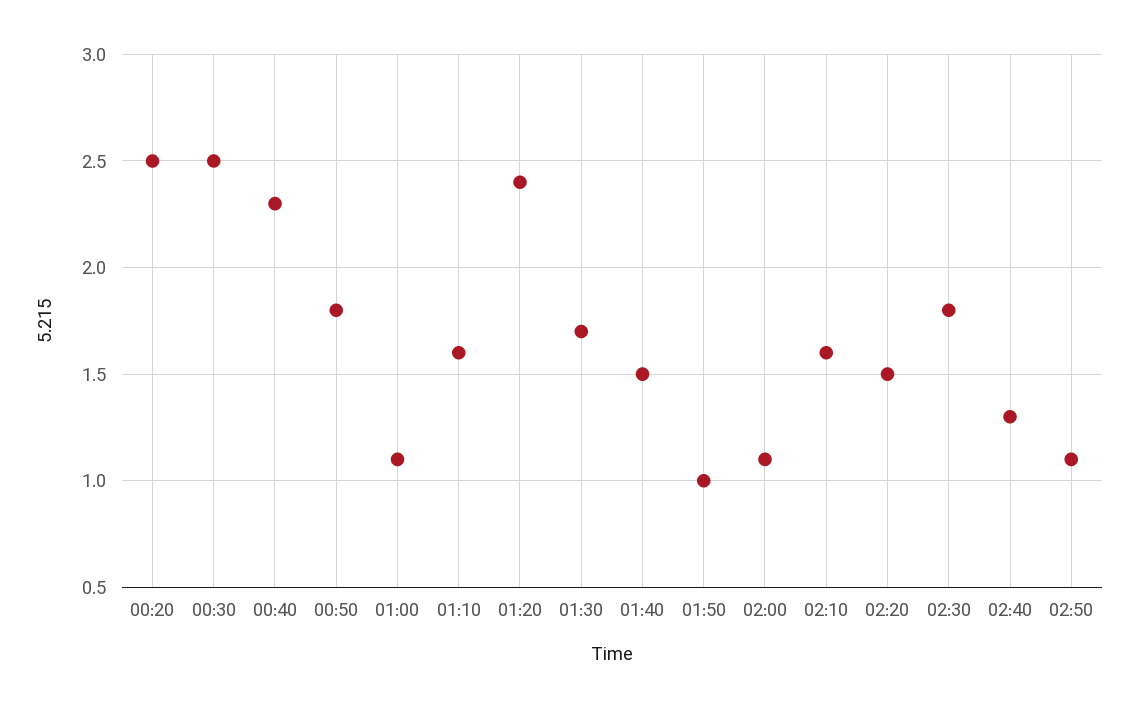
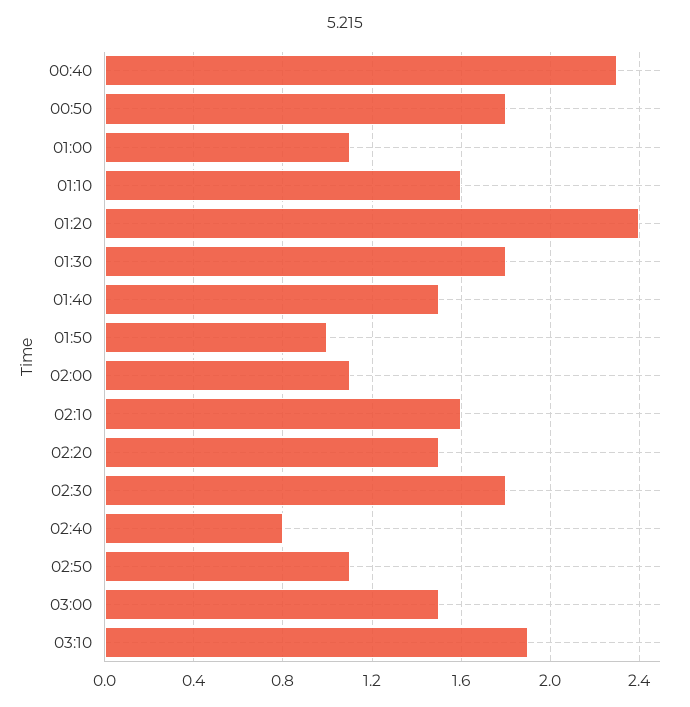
00:20: 2.5 -> none
00:30: 2.5 -> none
01:30: 1.7 -> 1.8
02:40: 1.3 -> 0.8
03:00: none -> 1.5
03:10: none -> 1.9

